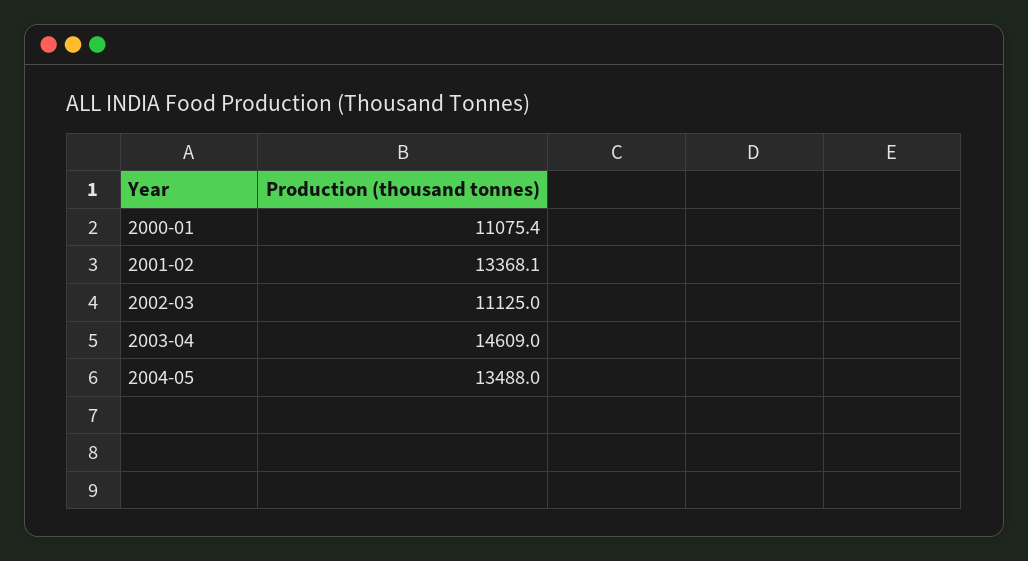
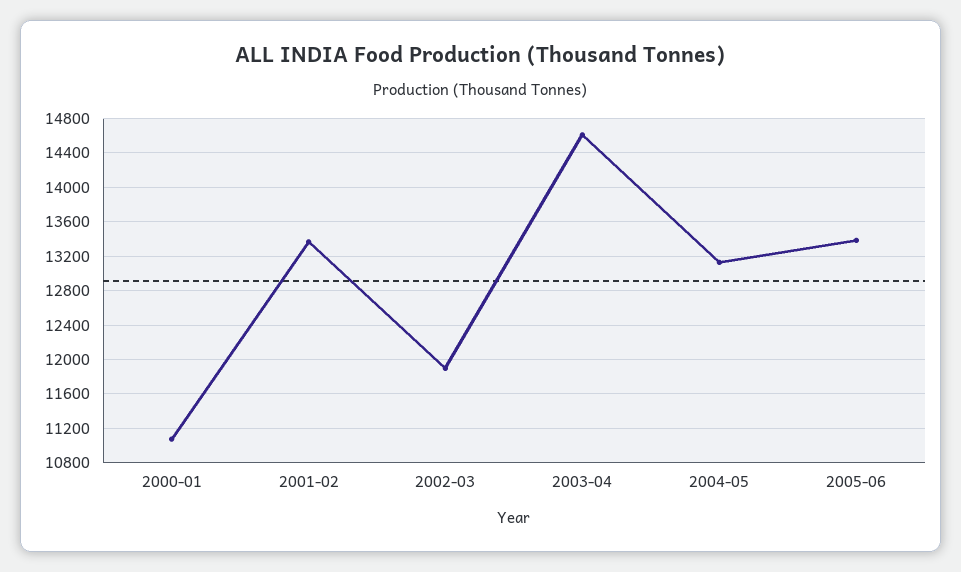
2002-03: 11125 -> 11900
2004-05: 13488 -> 13100
2005-06: none -> 13400

